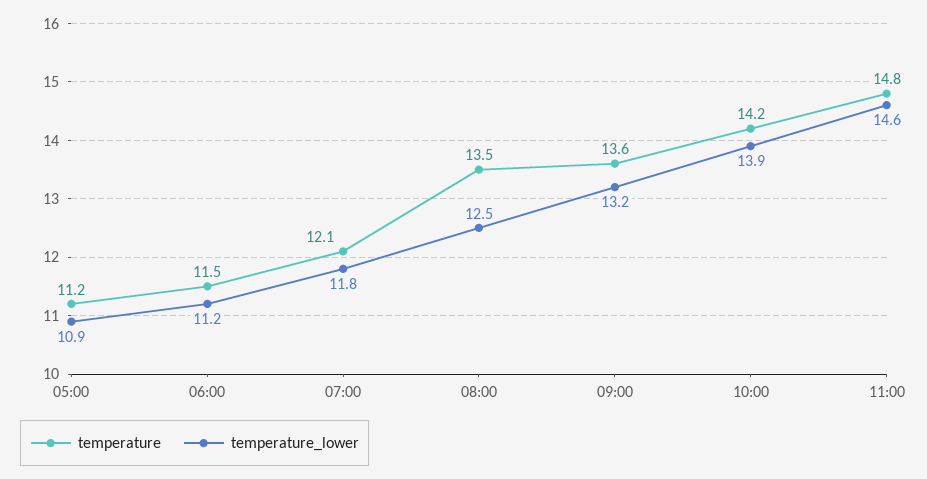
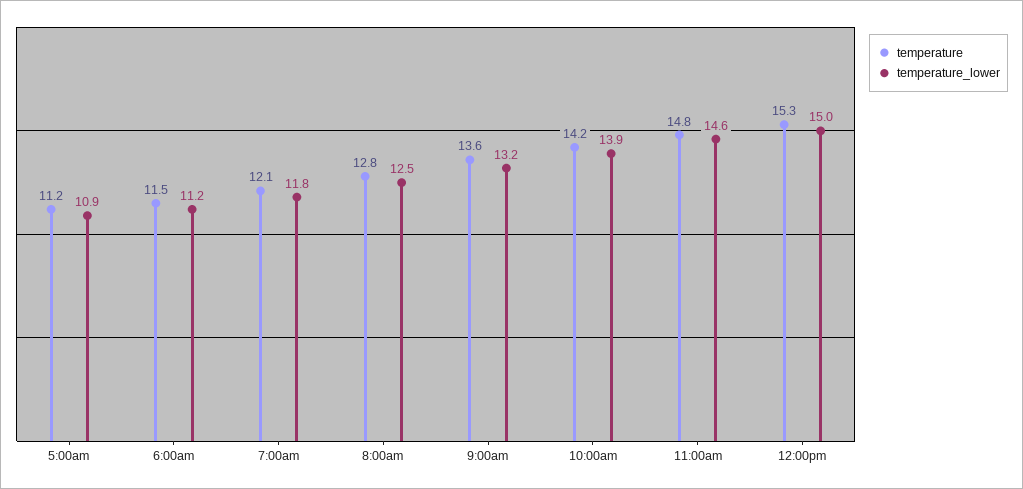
temperature, 08:00: 13.5 -> 12.8
temperature, 12:00pm: none -> 15.3
temperature_lower, 12:00pm: none -> 15

